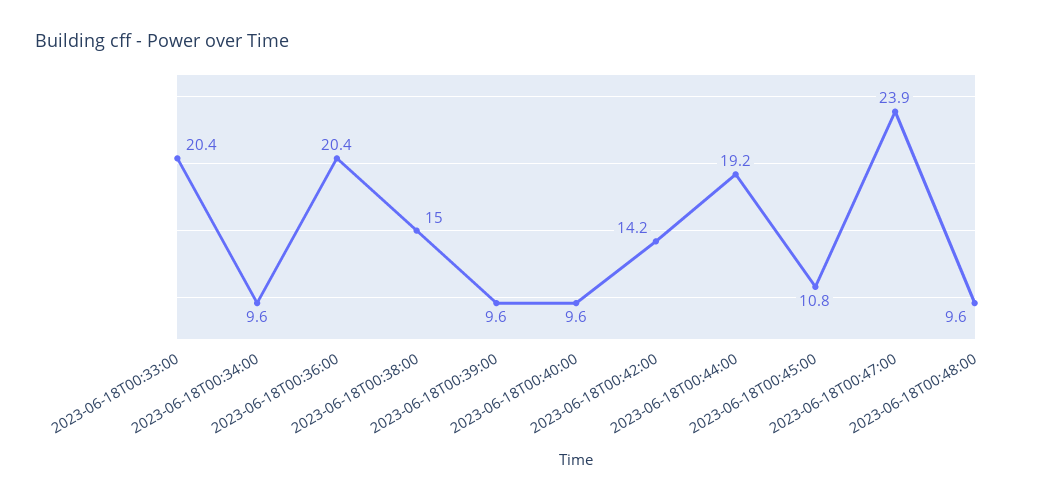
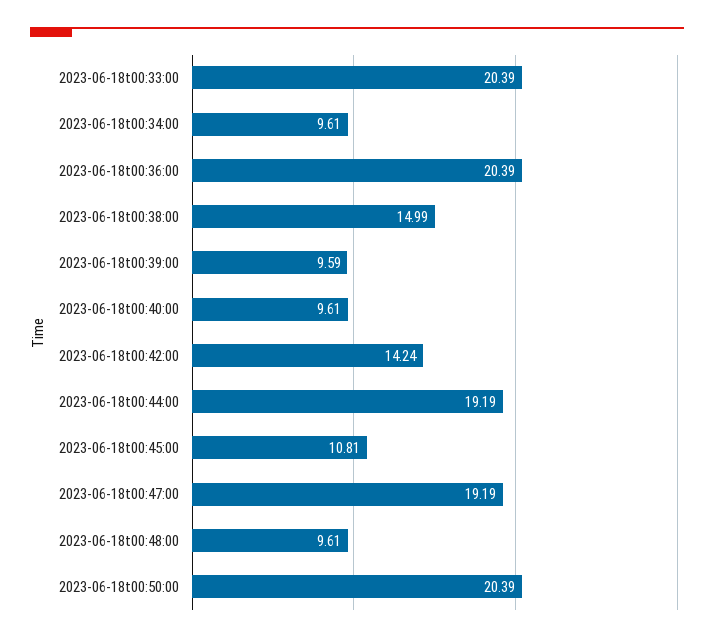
2023-06-18T00:47:00: 23.9 -> 19.19
2023-06-18t00:50:00: none -> 20.39

